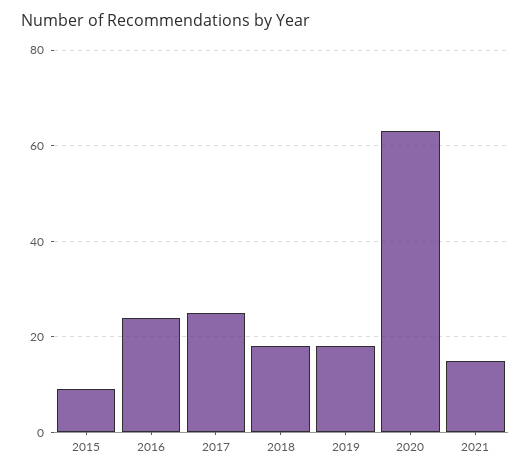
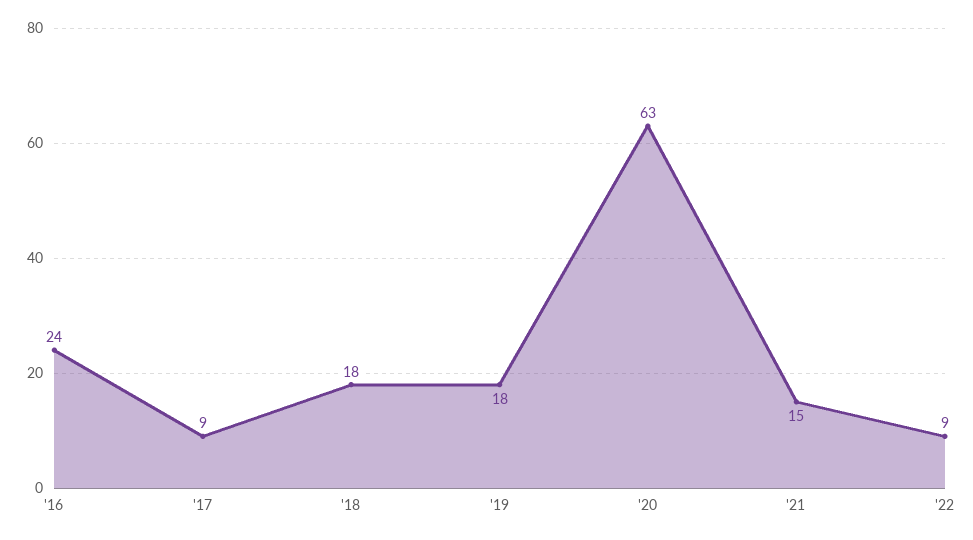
2015: 10 -> none
2017: 25 -> 9
'22: none -> 9

